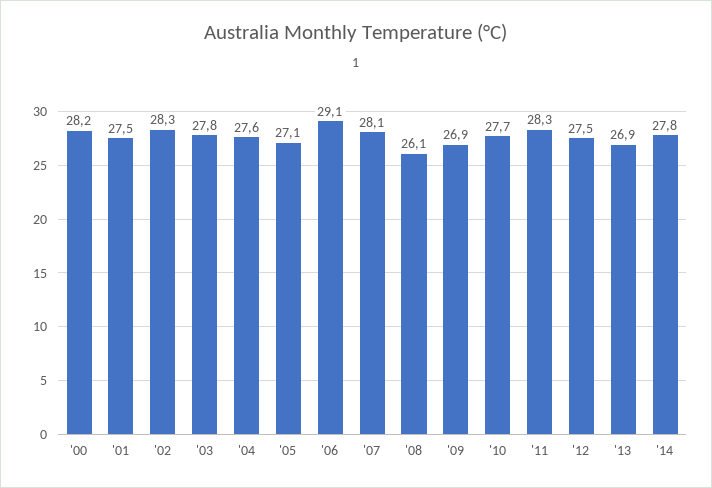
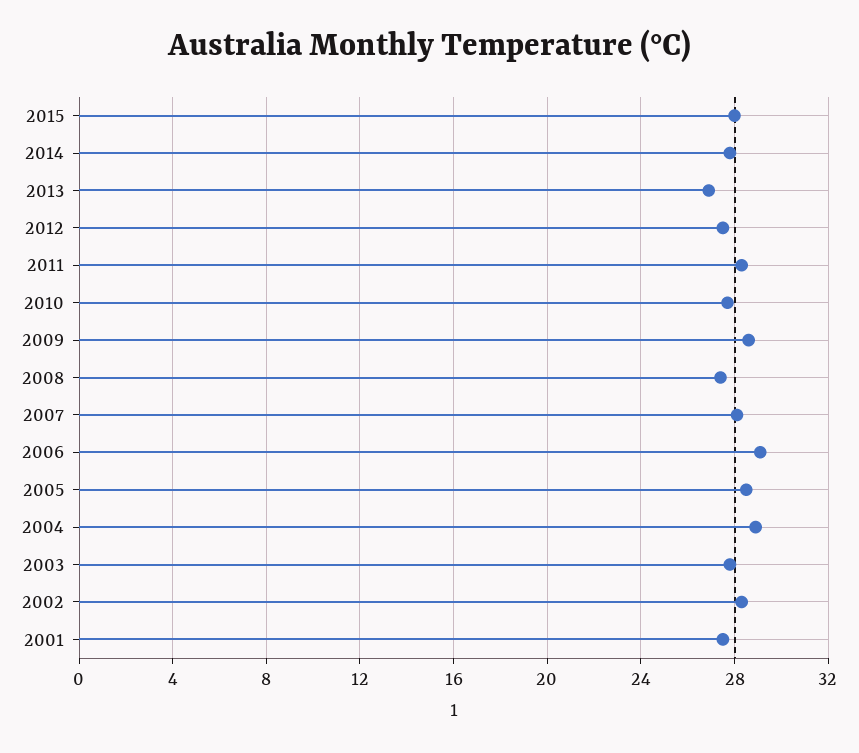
'00: 28.2 -> none
'04: 27.6 -> 29
'05: 27.1 -> 28.5
'08: 26.1 -> 27.5
'09: 26.9 -> 28.5
2015: none -> 28

